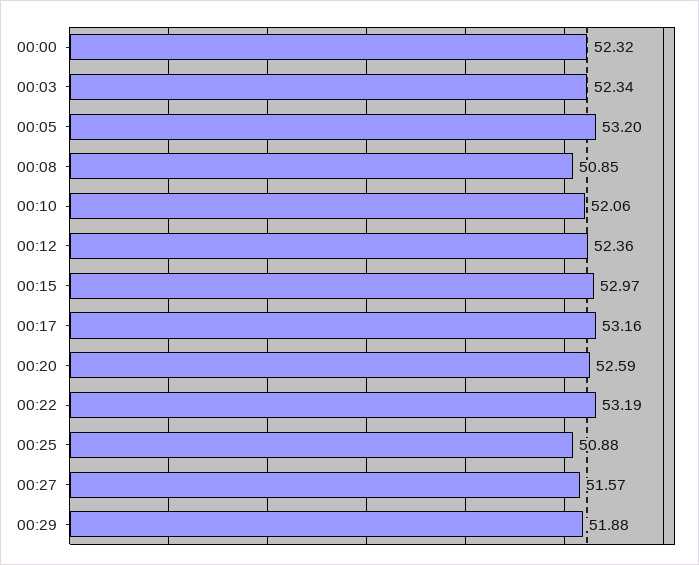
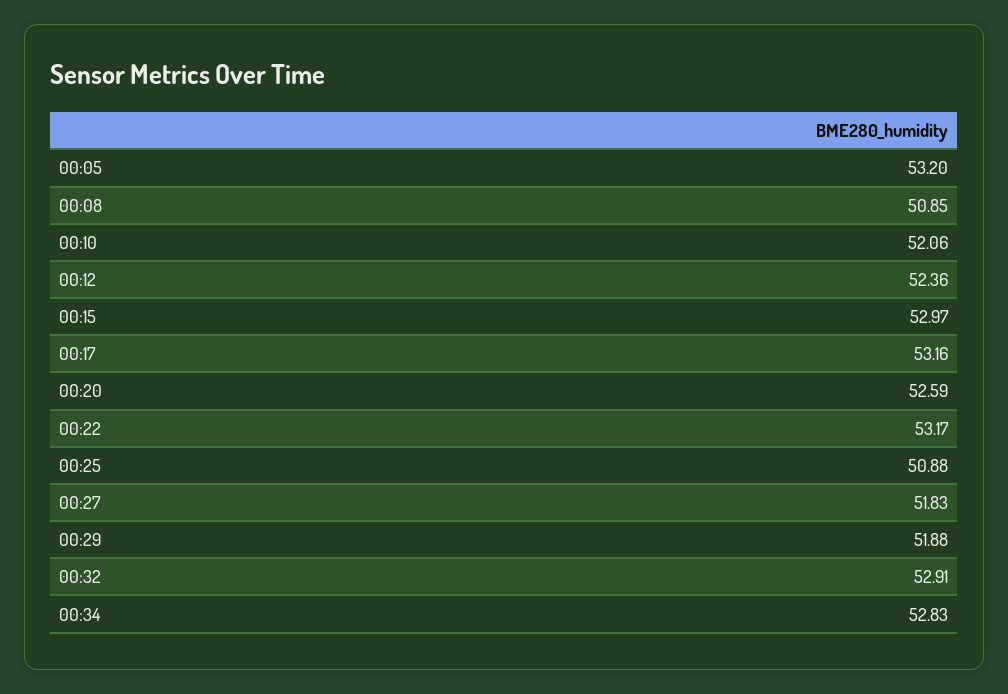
00:00: 52.32 -> none
00:03: 52.34 -> none
00:22: 53.19 -> 53.17
00:27: 51.57 -> 51.83
00:32: none -> 52.91
00:34: none -> 52.83

